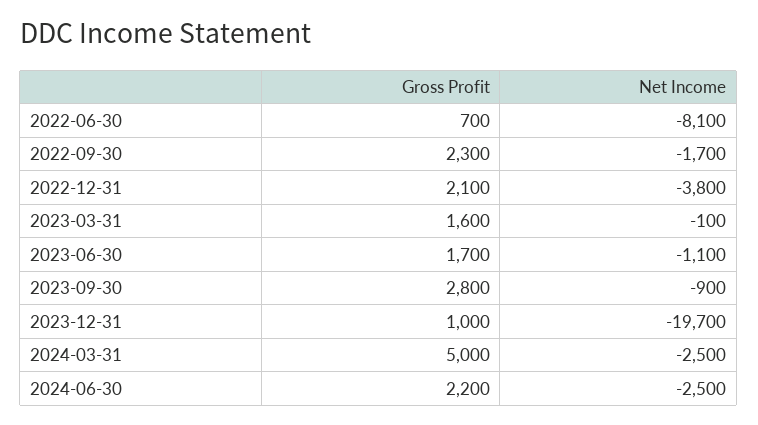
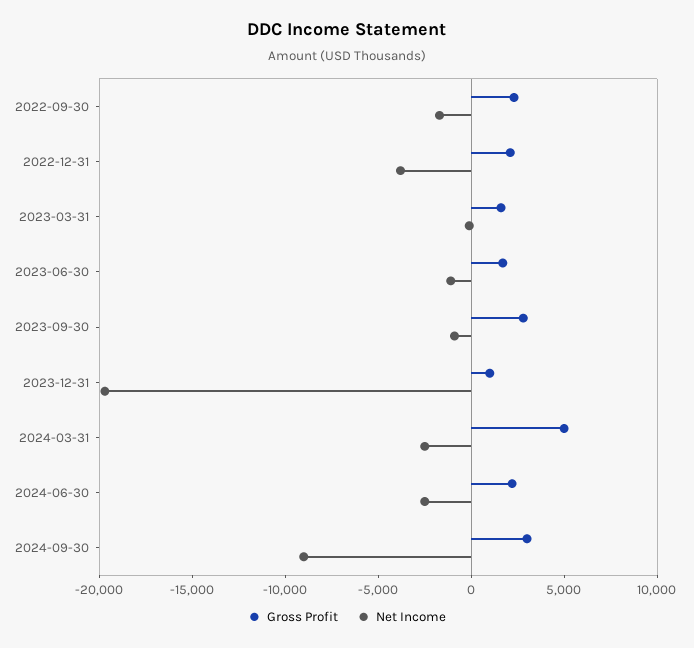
Gross Profit, 2022-06-30: 700 -> none
Net Income, 2022-06-30: -8100 -> none
Gross Profit, 2024-09-30: none -> 3000
Net Income, 2024-09-30: none -> -9000

